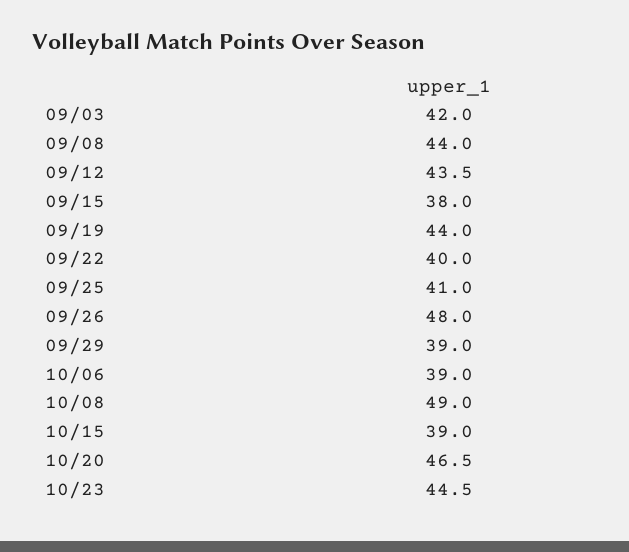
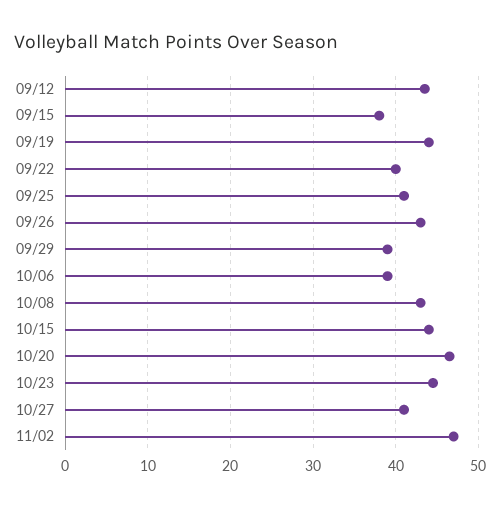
09/03: 42 -> none
09/08: 44 -> none
09/26: 48 -> 43
10/08: 49 -> 43
10/15: 39 -> 44
10/27: none -> 41
11/02: none -> 47

